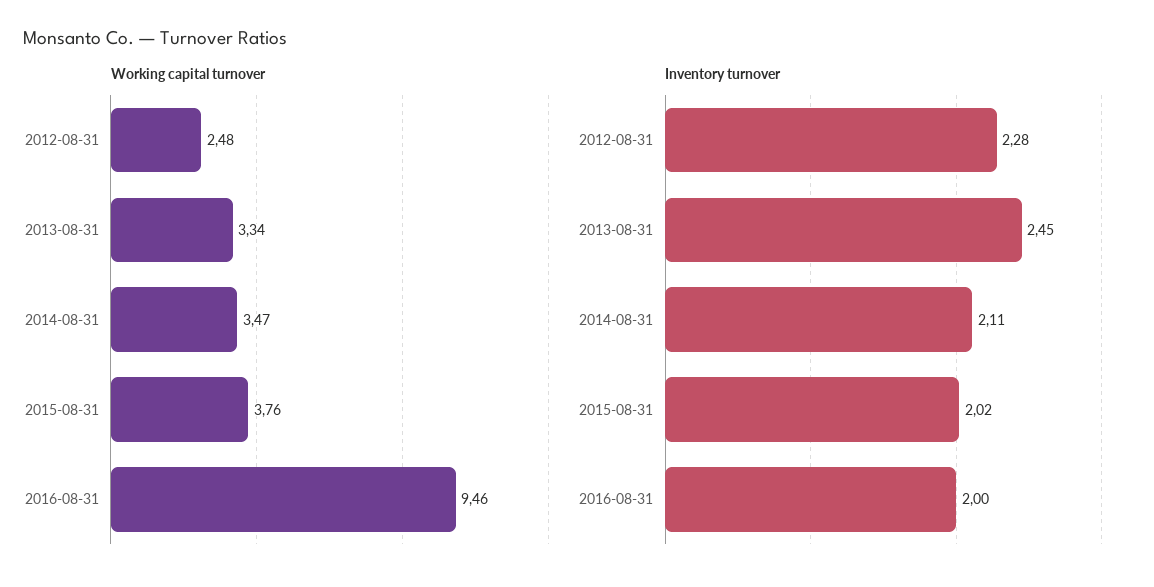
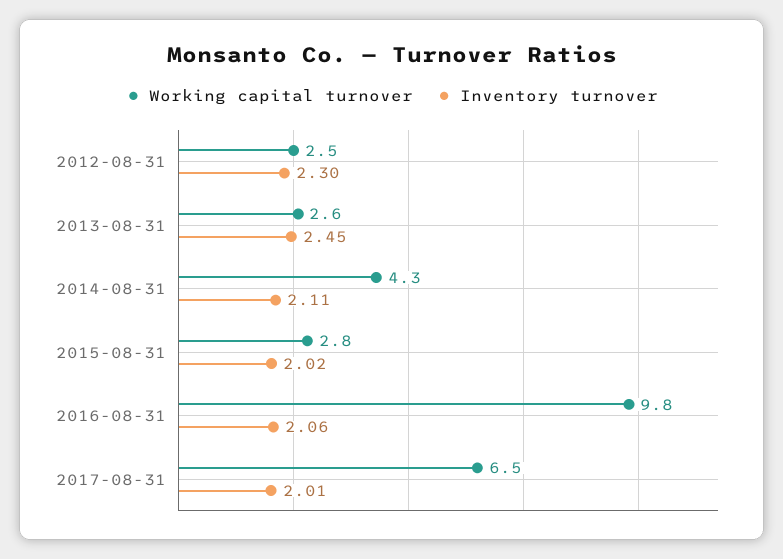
Working capital turnover, 2013-08-31: 3.34 -> 2.6
Working capital turnover, 2014-08-31: 3.47 -> 4.3
Working capital turnover, 2015-08-31: 3.76 -> 2.8
Working capital turnover, 2016-08-31: 9.46 -> 9.8
Inventory turnover, 2012-08-31: 2.28 -> 2.3
Inventory turnover, 2016-08-31: 2 -> 2.06
Working capital turnover, 2017-08-31: none -> 6.5
Inventory turnover, 2017-08-31: none -> 2.01

